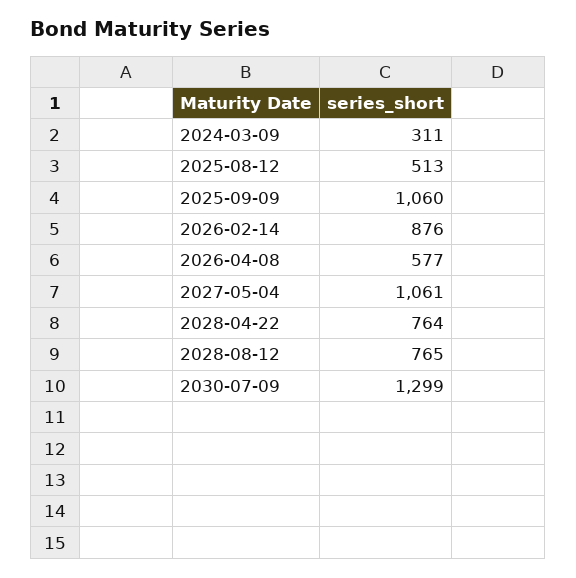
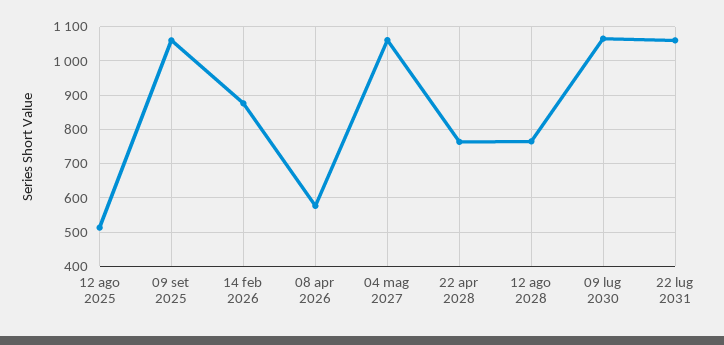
2024-03-09: 311 -> none
2030-07-09: 1299 -> 1060
22 lug 2031: none -> 1060

